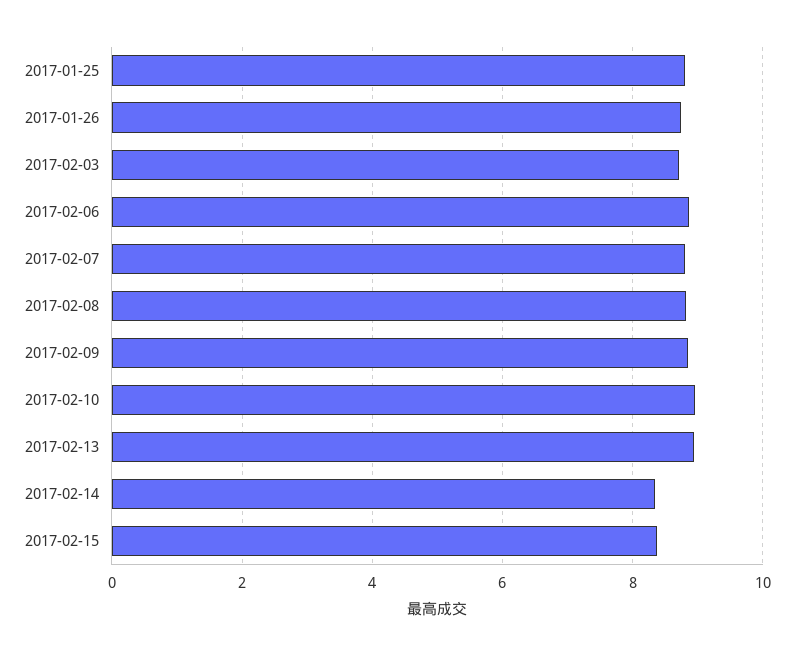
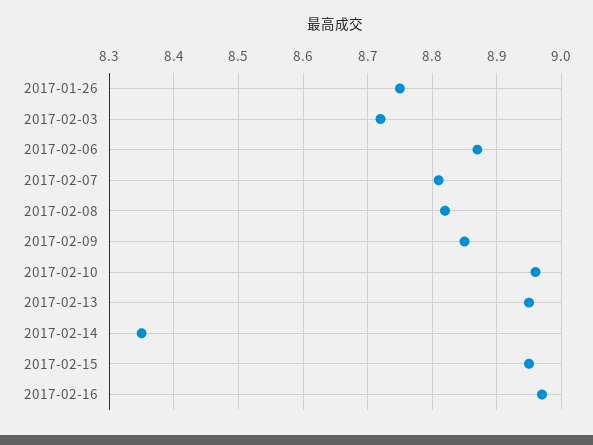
2017-01-25: 8.8 -> none
2017-02-15: 8.4 -> 8.95
2017-02-16: none -> 8.97

